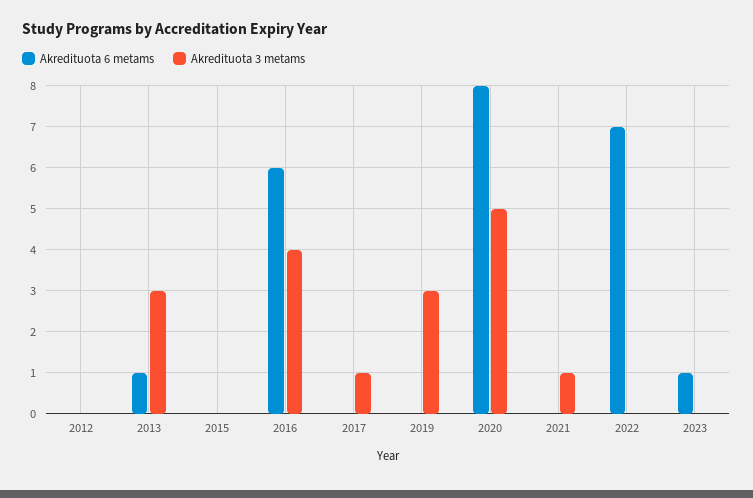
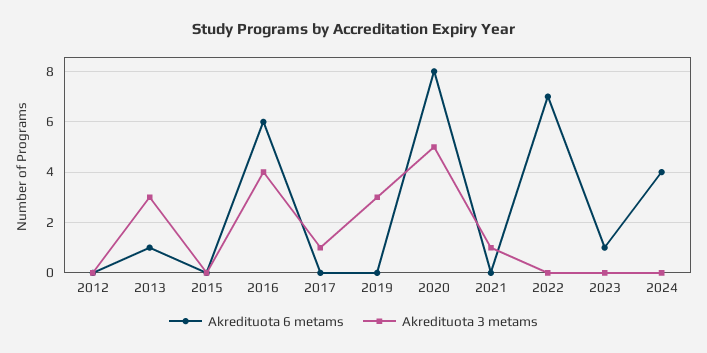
Akredituota 6 metams, 2024: none -> 4
Akredituota 3 metams, 2024: none -> 0

